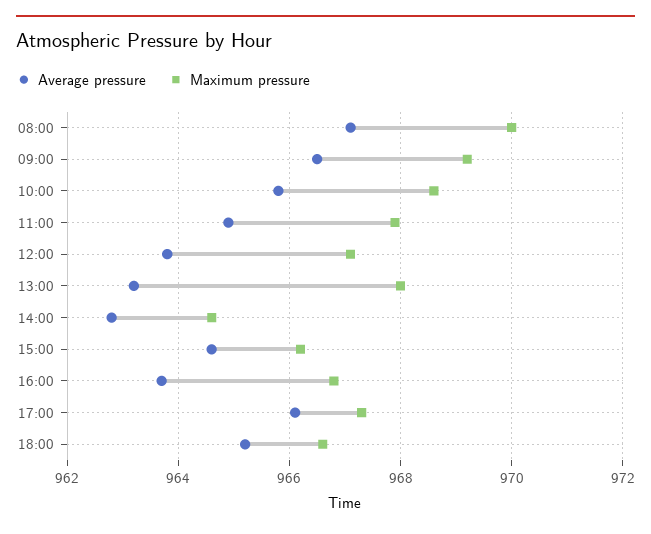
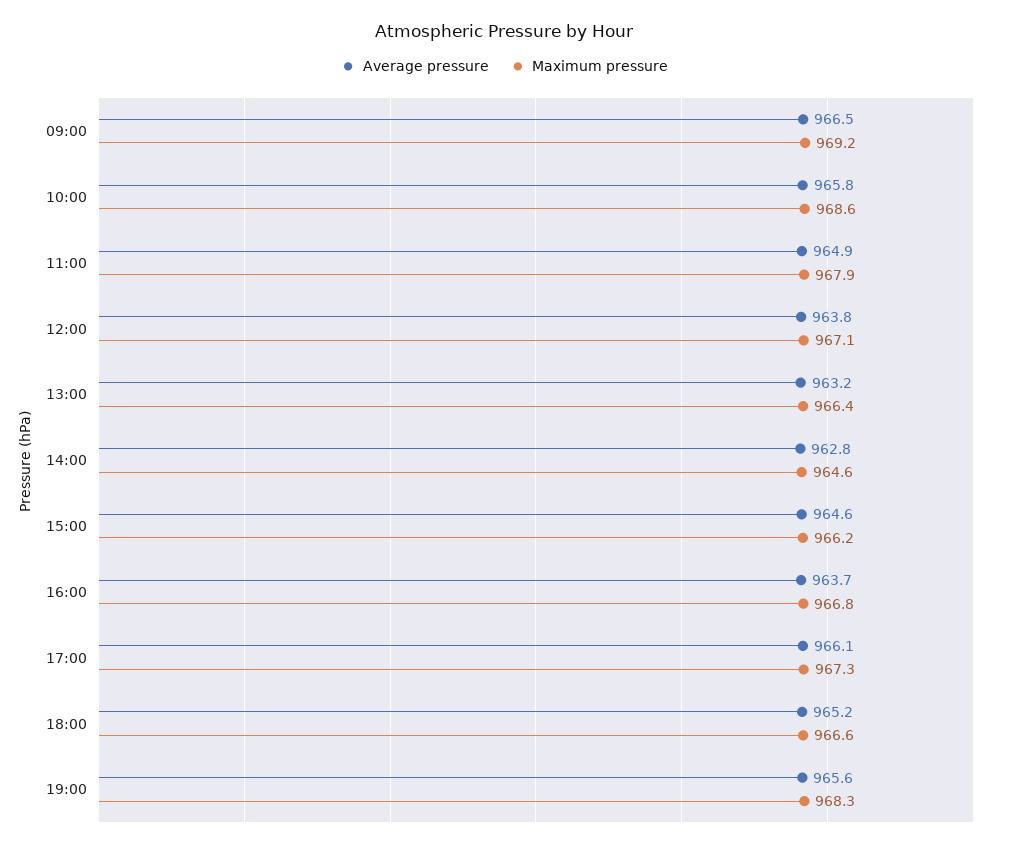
Average pressure, 08:00: 967 -> none
Maximum pressure, 08:00: 970 -> none
Maximum pressure, 13:00: 968 -> 966.4
Average pressure, 19:00: none -> 965.6
Maximum pressure, 19:00: none -> 968.3

